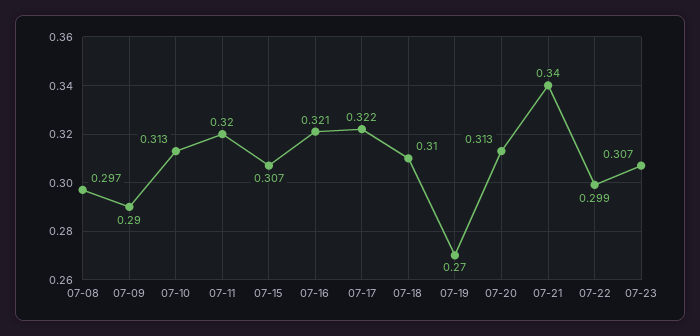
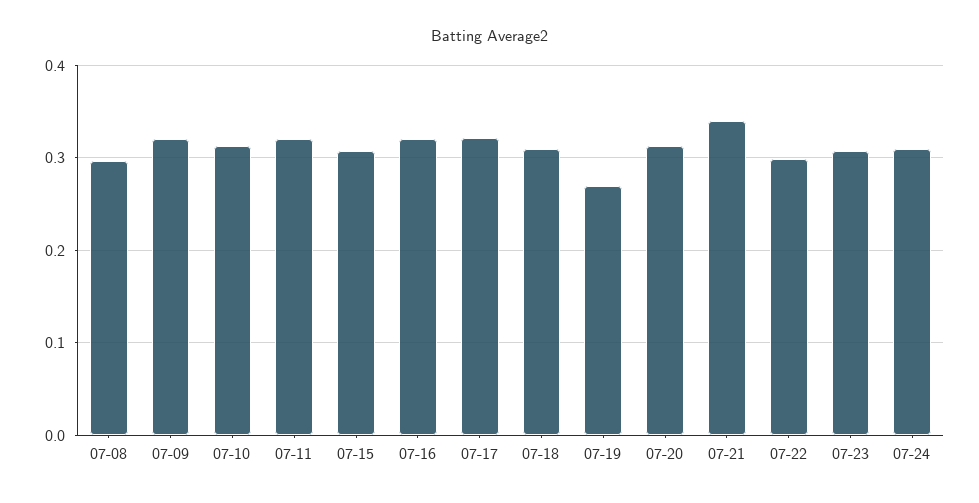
07-09: 0.29 -> 0.32
07-24: none -> 0.31

